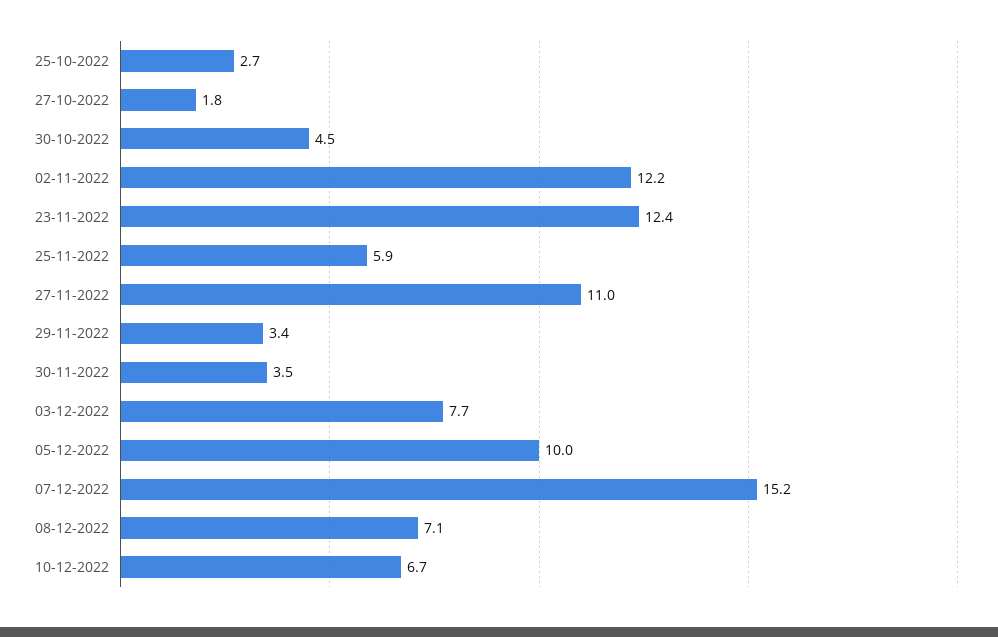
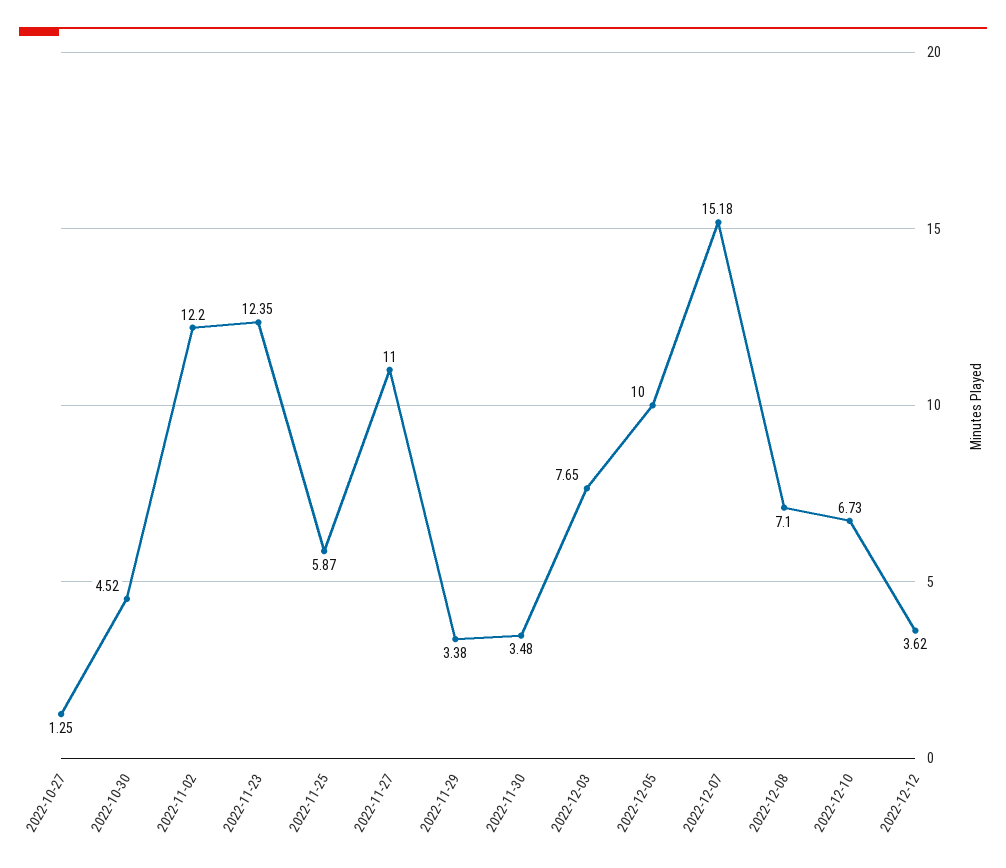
25-10-2022: 2.7 -> none
27-10-2022: 1.8 -> 1.25
2022-12-12: none -> 3.62

